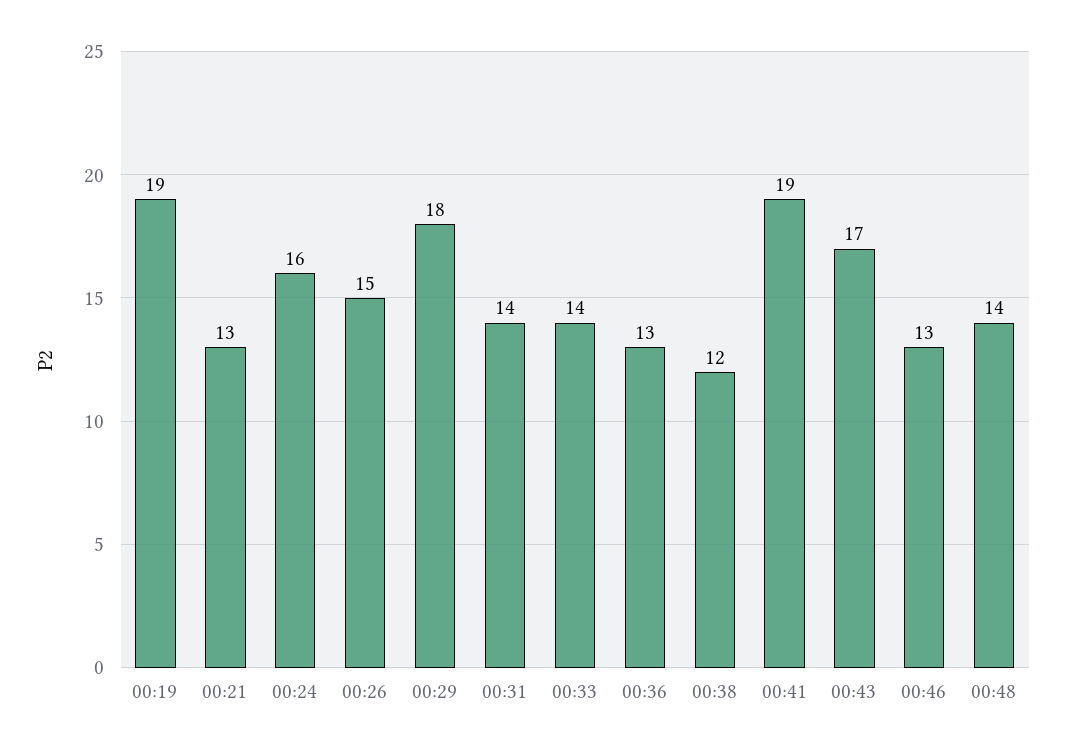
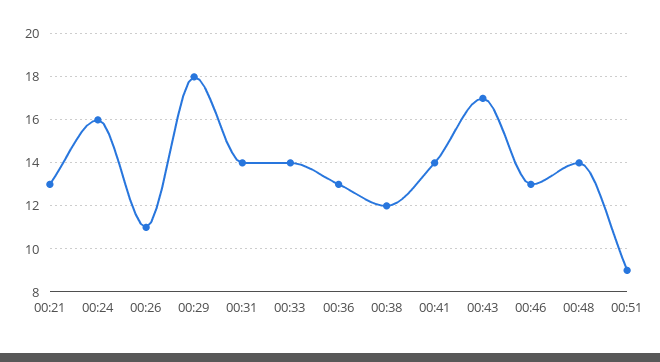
00:19: 19 -> none
00:26: 15 -> 11
00:41: 19 -> 14
00:51: none -> 9

